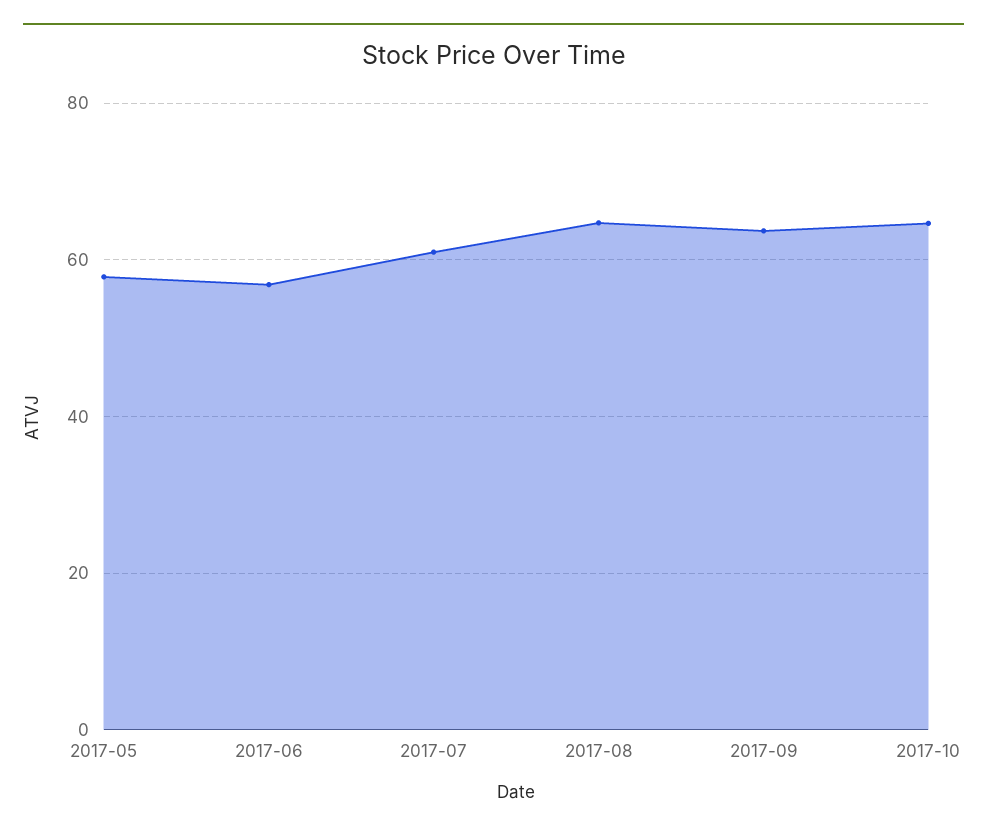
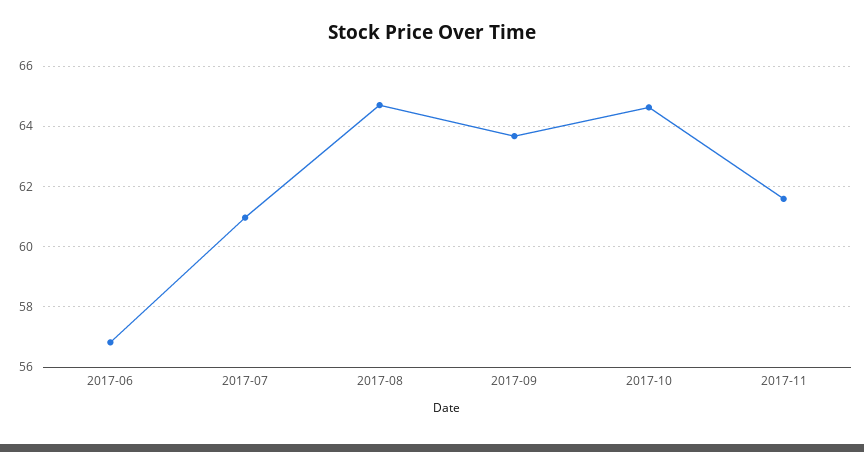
2017-05: 58 -> none
2017-11: none -> 61.6

